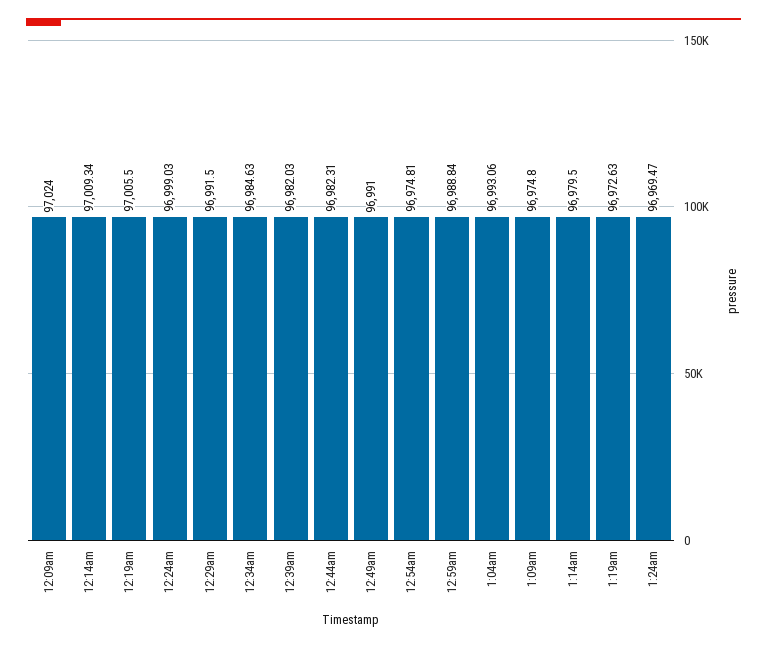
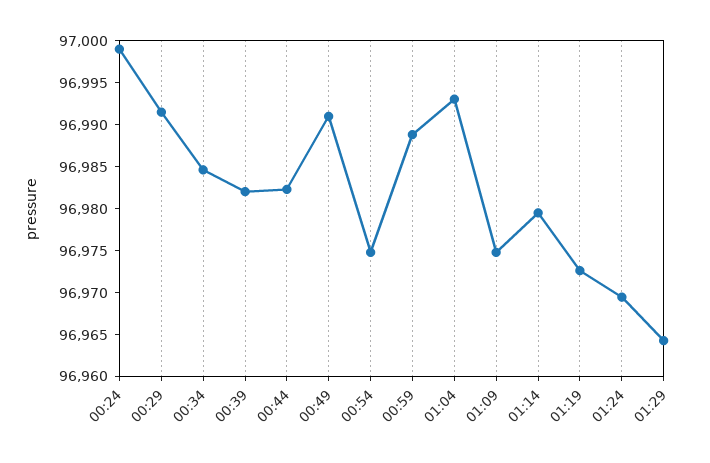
12:09am: 97024 -> none
12:14am: 97009.34 -> none
12:19am: 97005.5 -> none
01:29: none -> 96964

